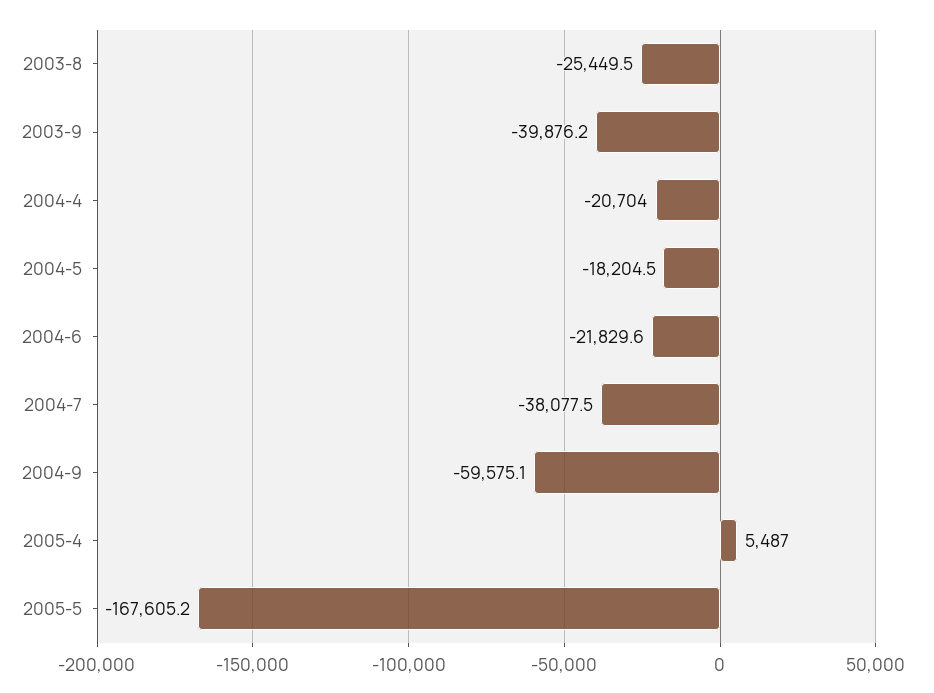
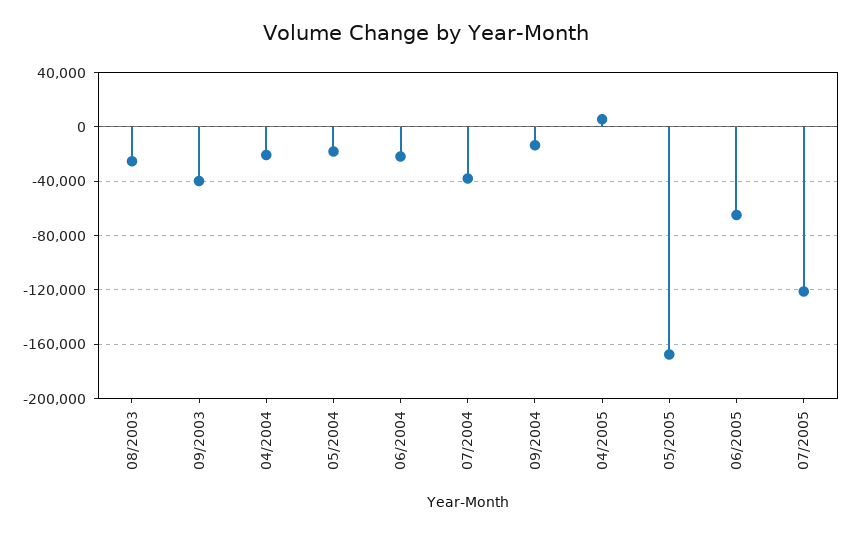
2004-9: -59575.1 -> -15000
06/2005: none -> -65000
07/2005: none -> -120000

